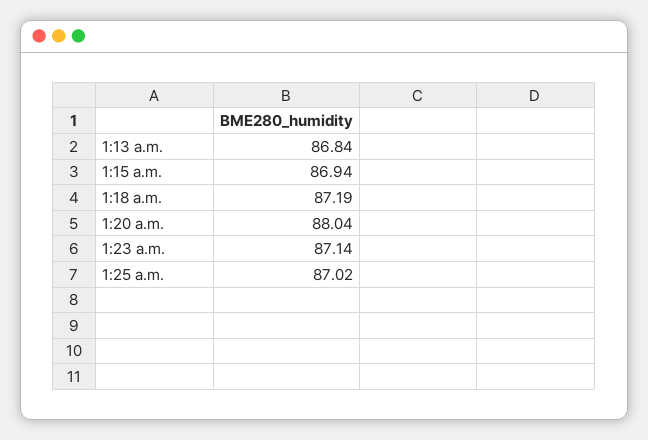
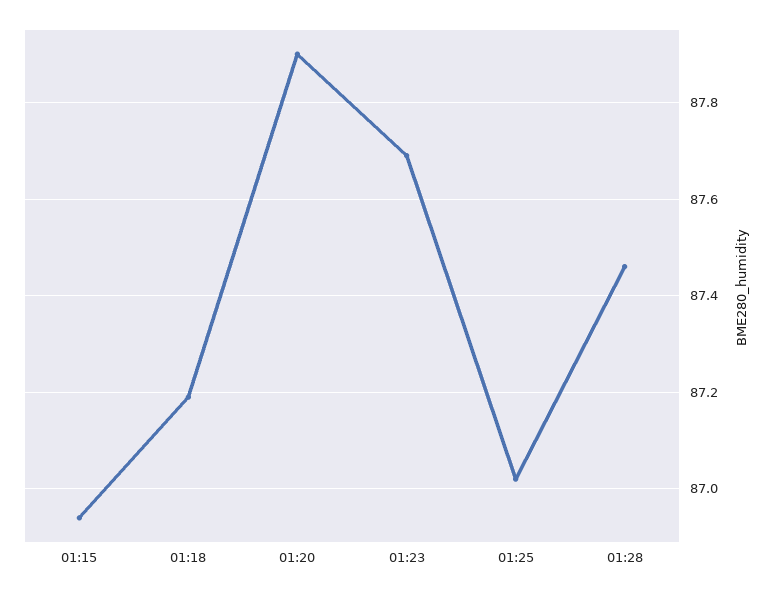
1:13 a.m.: 86.84 -> none
1:20 a.m.: 88.04 -> 87.9
1:23 a.m.: 87.14 -> 87.7
01:28: none -> 87.45

